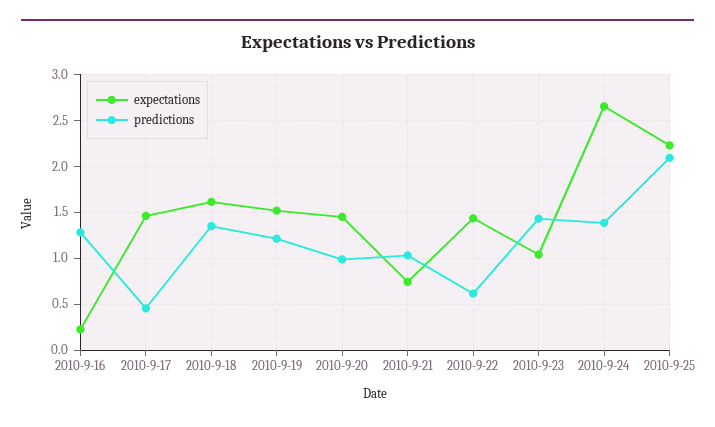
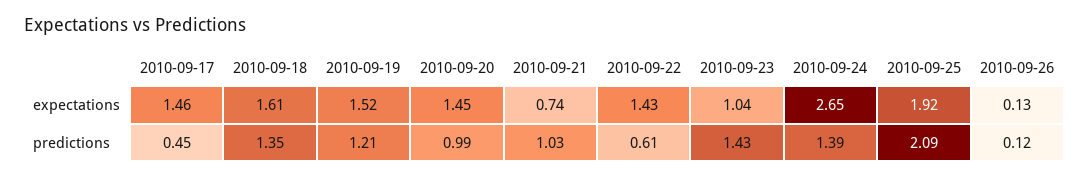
expectations, 2010-9-16: 0.2 -> none
predictions, 2010-9-16: 1.3 -> none
expectations, 2010-9-25: 2.2 -> 1.92
expectations, 2010-09-26: none -> 0.13
predictions, 2010-09-26: none -> 0.12

